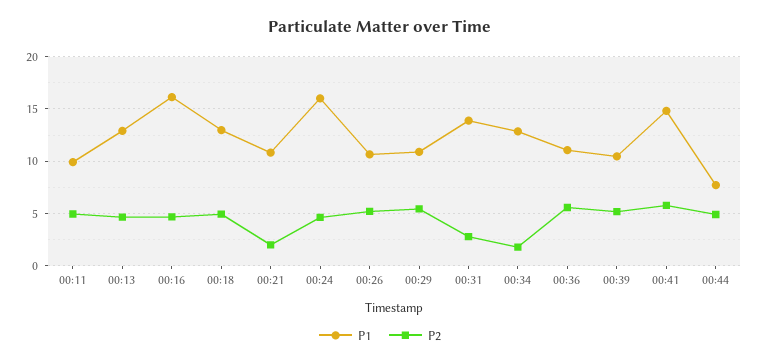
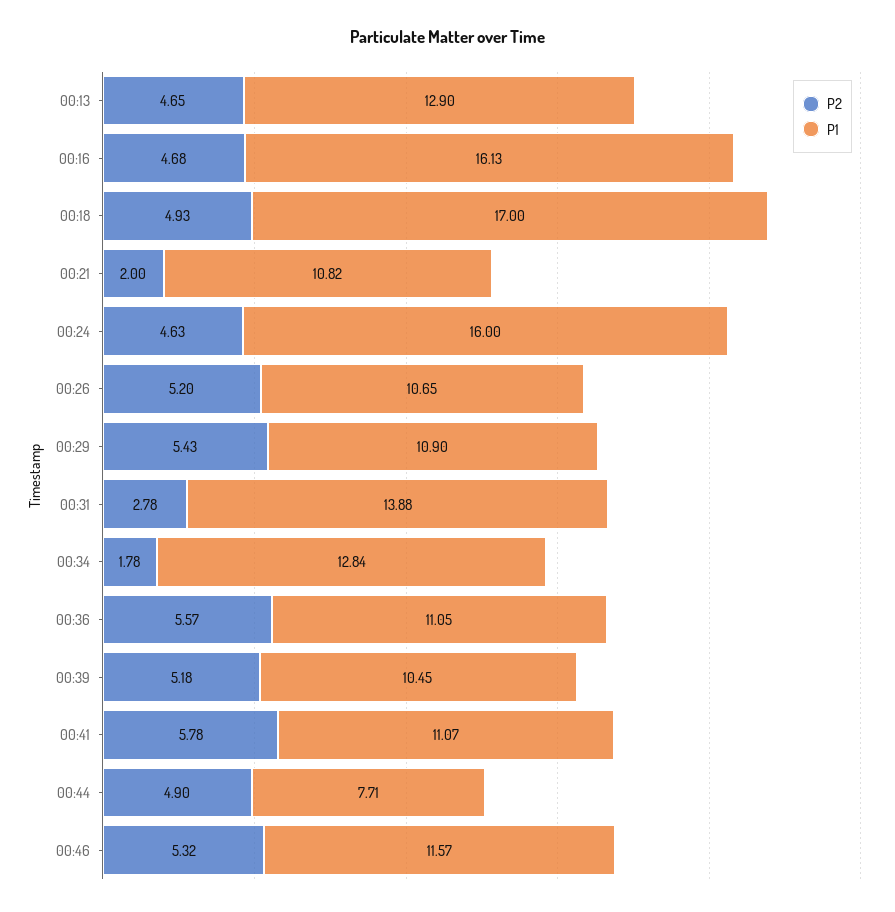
P1, 00:11: 10 -> none
P2, 00:11: 5 -> none
P1, 00:18: 13 -> 17
P1, 00:41: 15 -> 11.07
P2, 00:46: none -> 5.32
P1, 00:46: none -> 11.57

